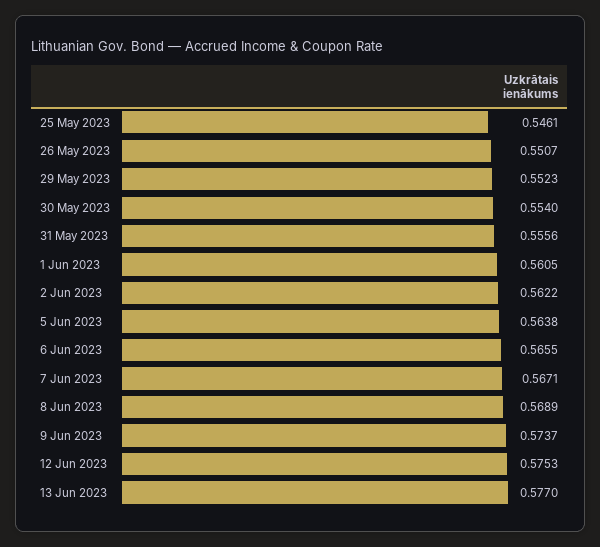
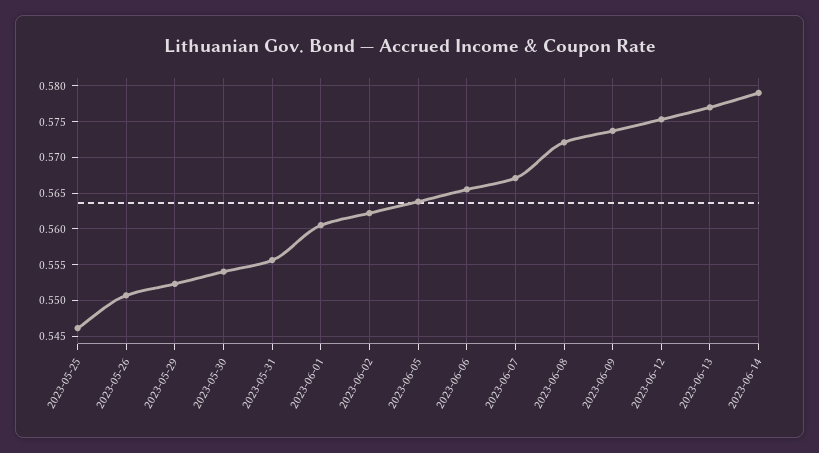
8 Jun 2023: 0.5689 -> 0.572
2023-06-14: none -> 0.579

